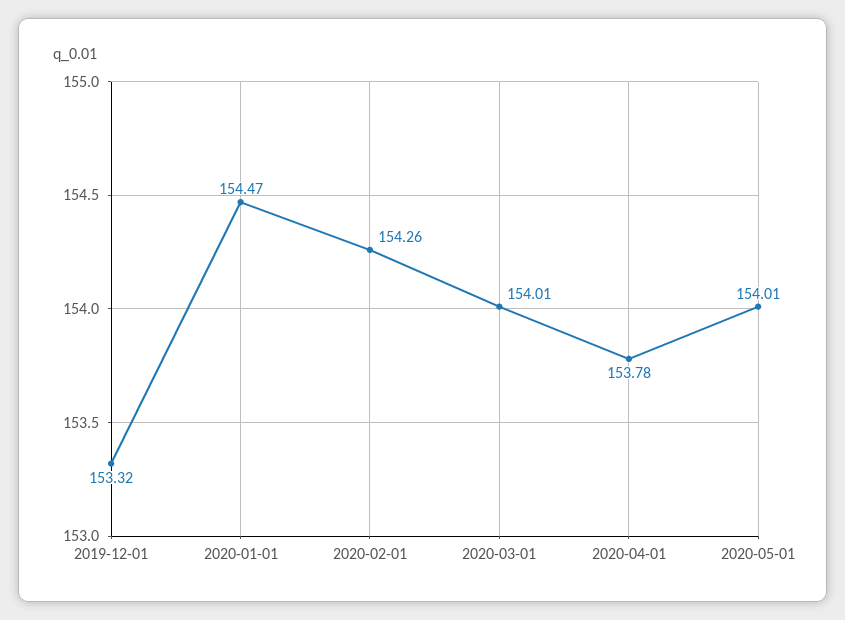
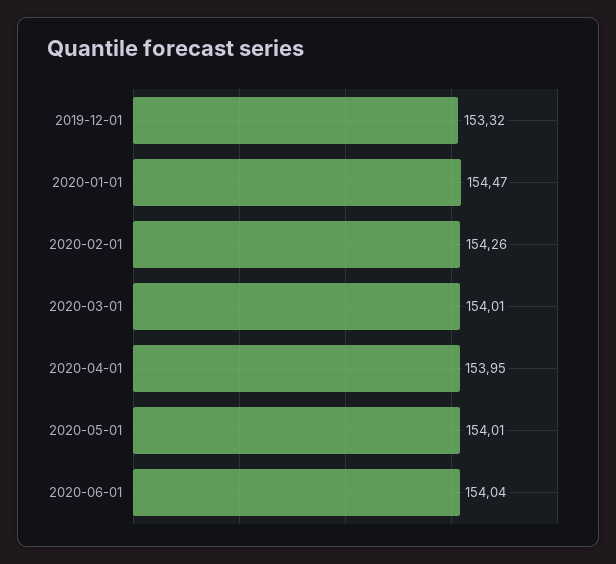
2020-04-01: 153.78 -> 153.95
2020-06-01: none -> 154.04

